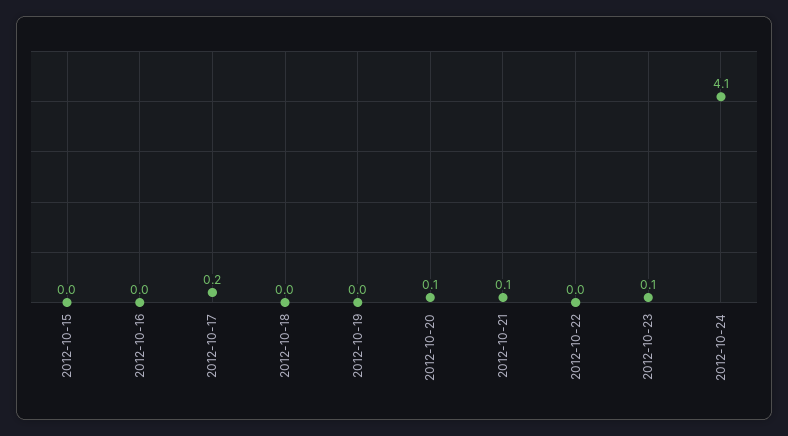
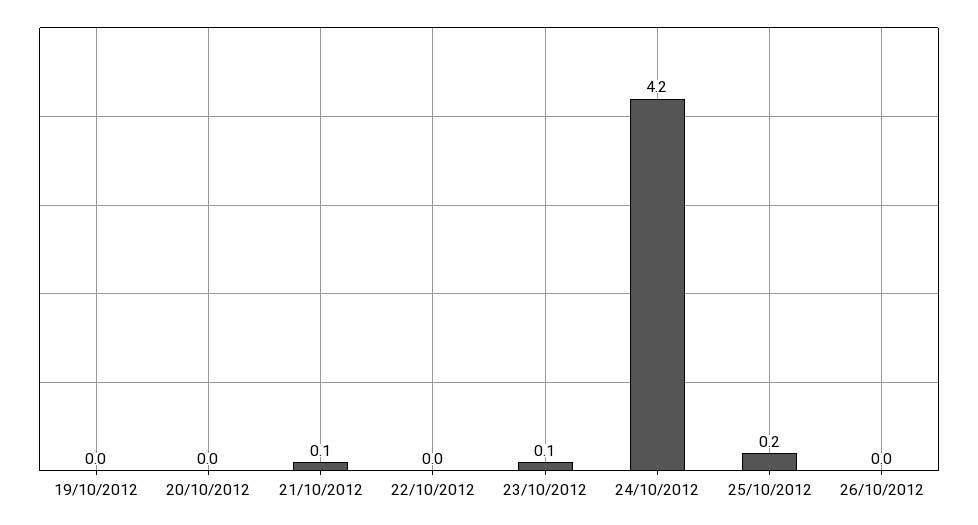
2012-10-15: 0 -> none
2012-10-16: 0 -> none
2012-10-17: 0.2 -> none
2012-10-18: 0 -> none
2012-10-20: 0.1 -> 0
2012-10-24: 4.1 -> 4.2
25/10/2012: none -> 0.2
26/10/2012: none -> 0

